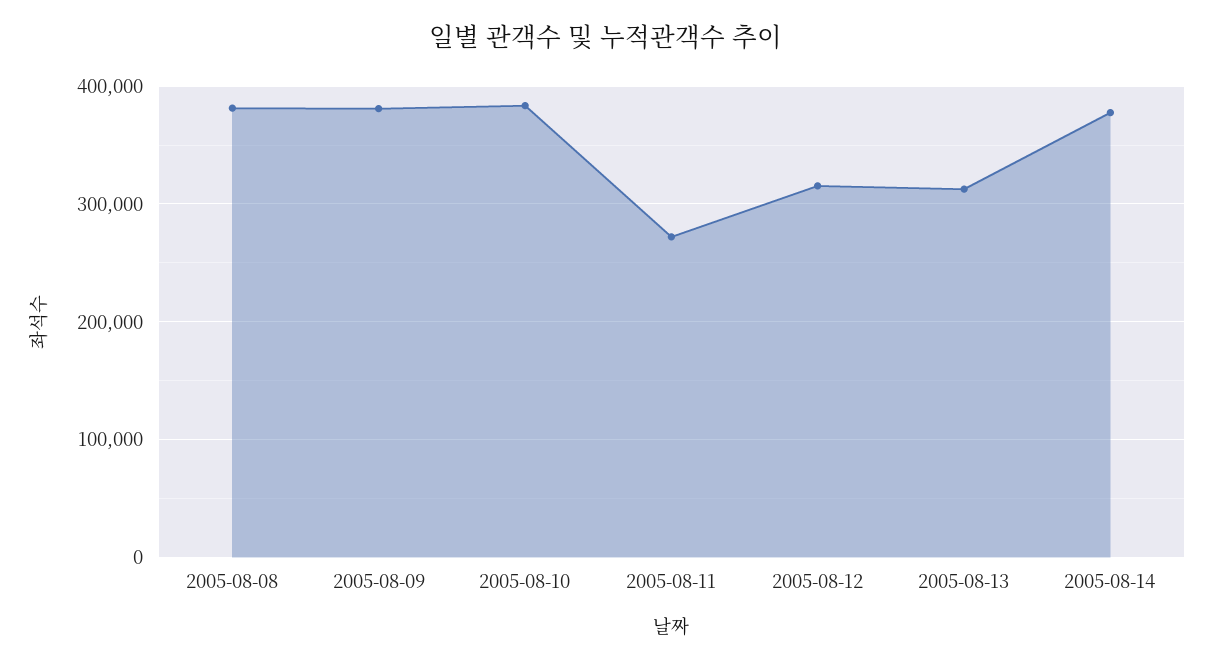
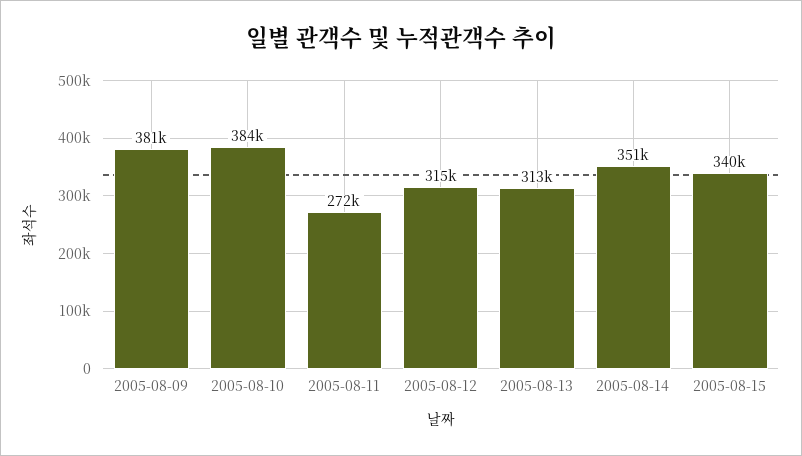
2005-08-08: 380000 -> none
2005-08-14: 380000 -> 351000
2005-08-15: none -> 340000

